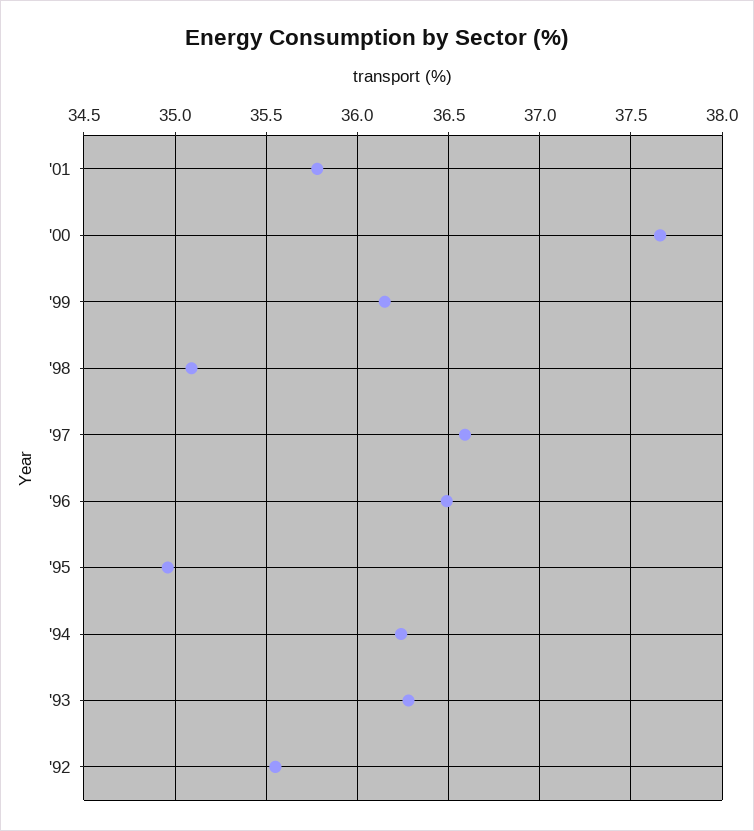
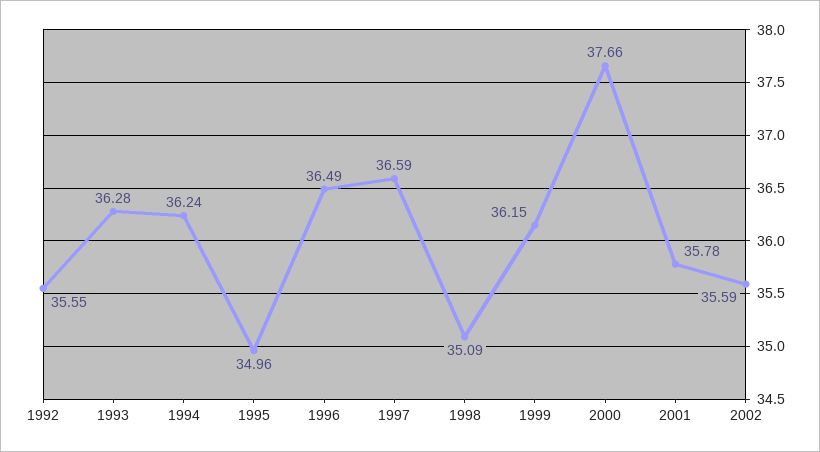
2002: none -> 35.59

